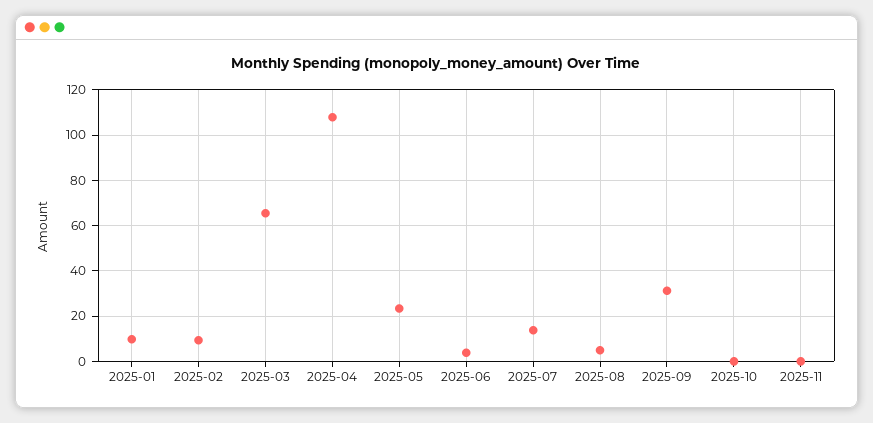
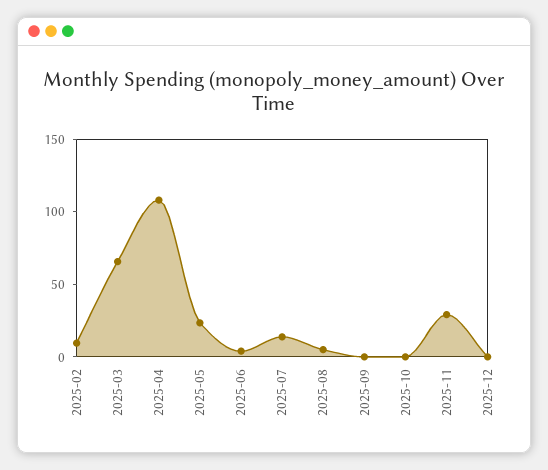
2025-01: 10 -> none
2025-09: 30 -> 0
2025-11: 0 -> 30
2025-12: none -> 0

